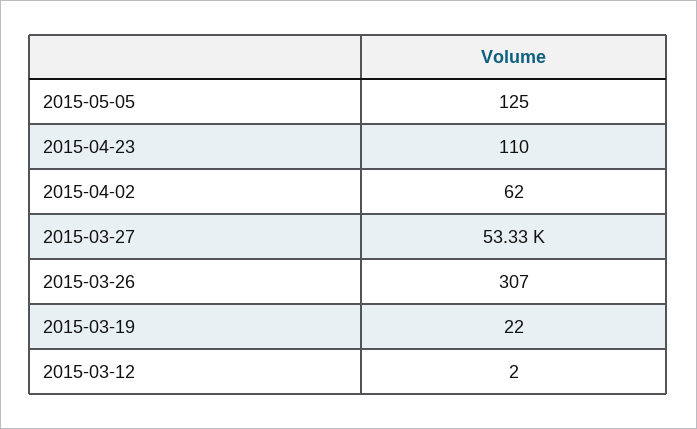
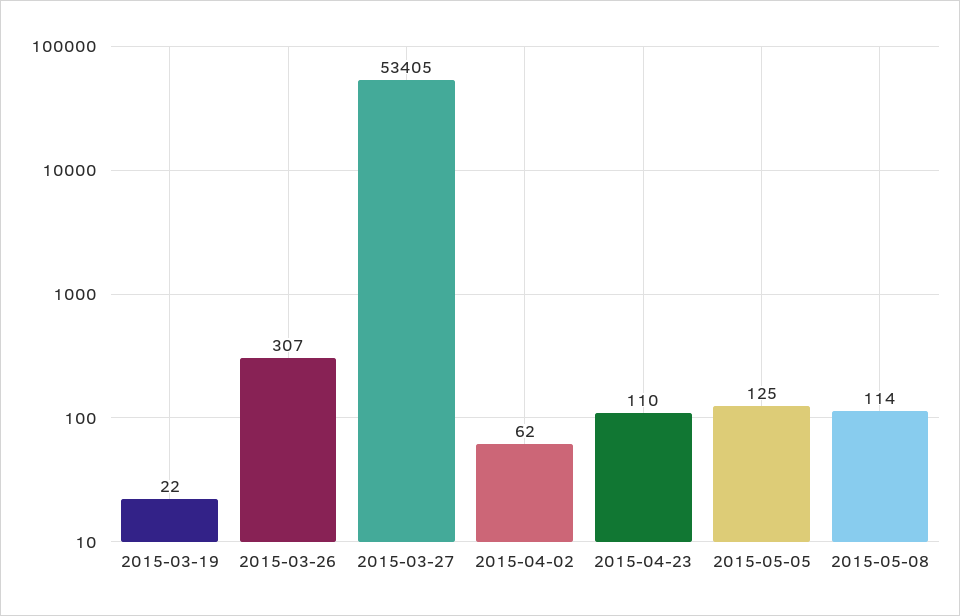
2015-03-27: 53330 -> 53405
2015-03-12: 2 -> none
2015-05-08: none -> 114

